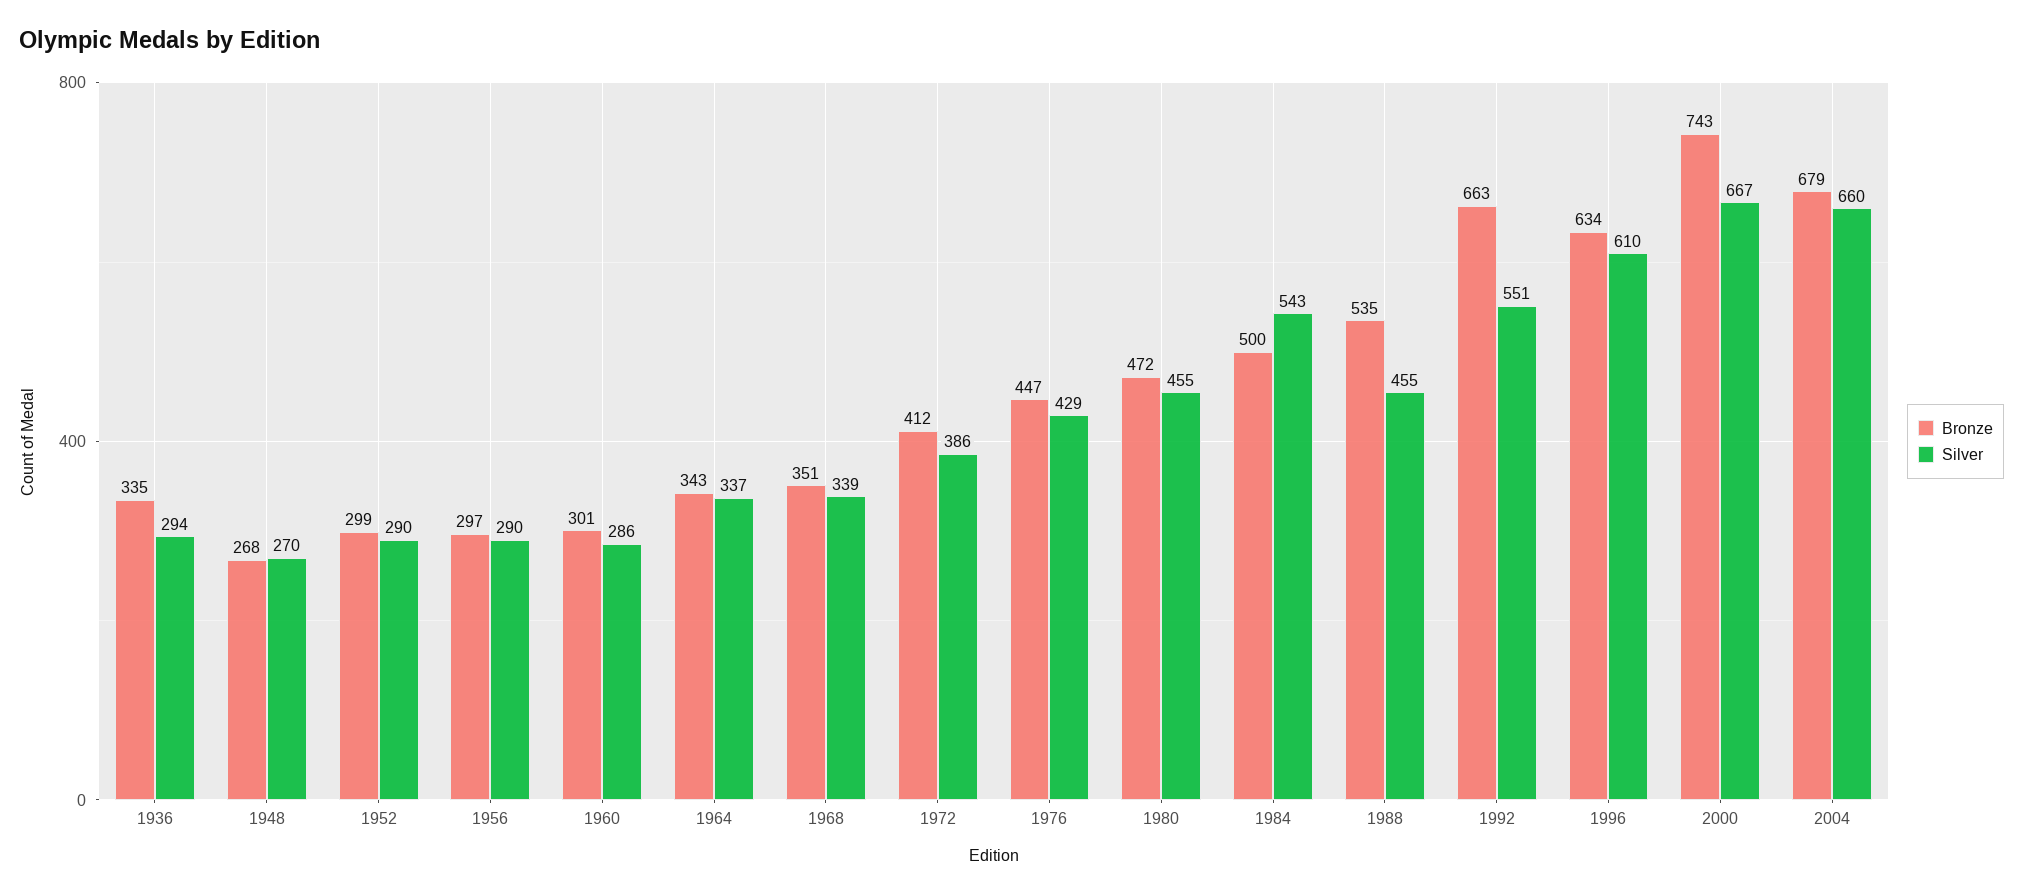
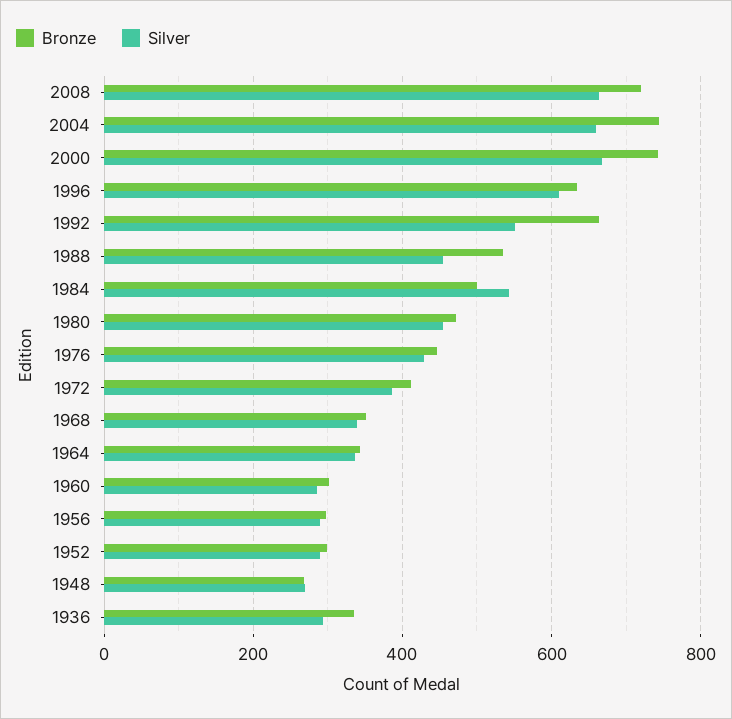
Bronze, 2004: 679 -> 740
Bronze, 2008: none -> 720
Silver, 2008: none -> 660

